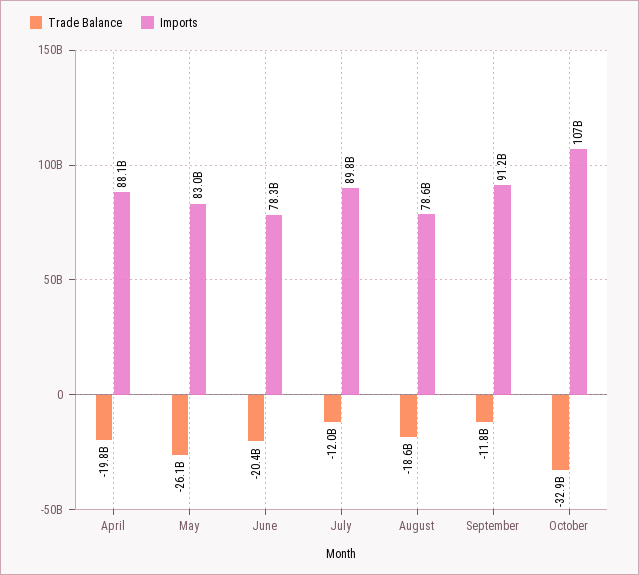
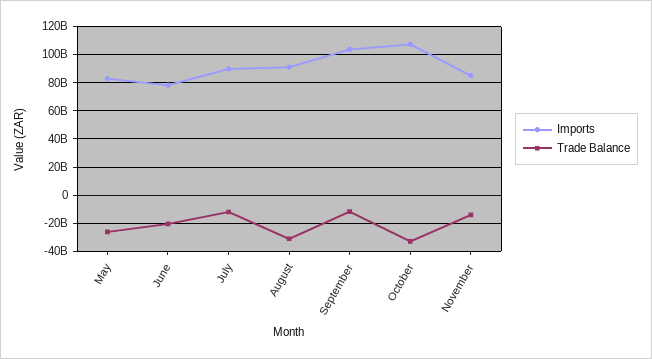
Trade Balance, April: -19800000000 -> none
Imports, April: 88100000000 -> none
Trade Balance, August: -18600000000 -> -30000000000
Imports, August: 78600000000 -> 90000000000
Imports, September: 91200000000 -> 105000000000
Imports, November: none -> 85000000000
Trade Balance, November: none -> -15000000000

